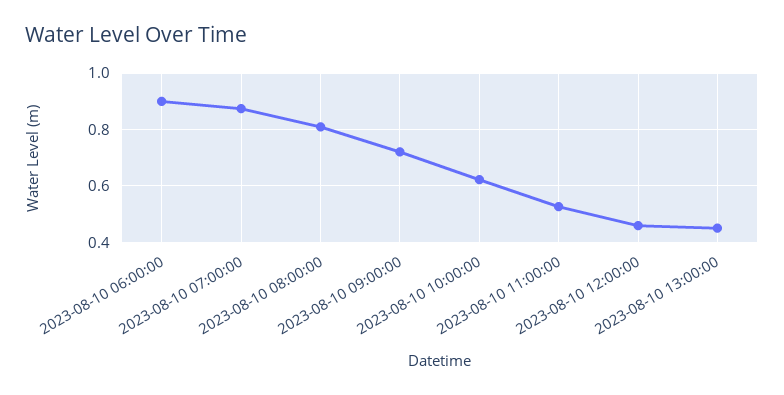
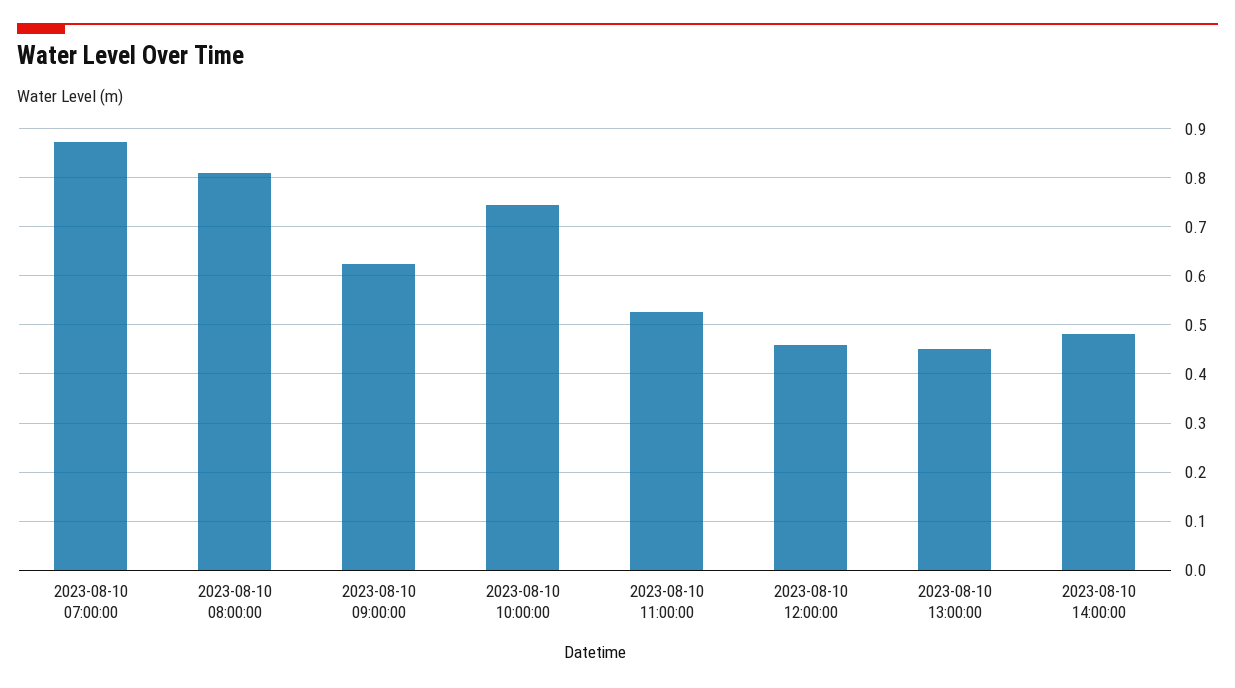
2023-08-10 06:00:00: 0.9 -> none
2023-08-10 09:00:00: 0.725 -> 0.62
2023-08-10 10:00:00: 0.625 -> 0.74
2023-08-10 14:00:00: none -> 0.48

